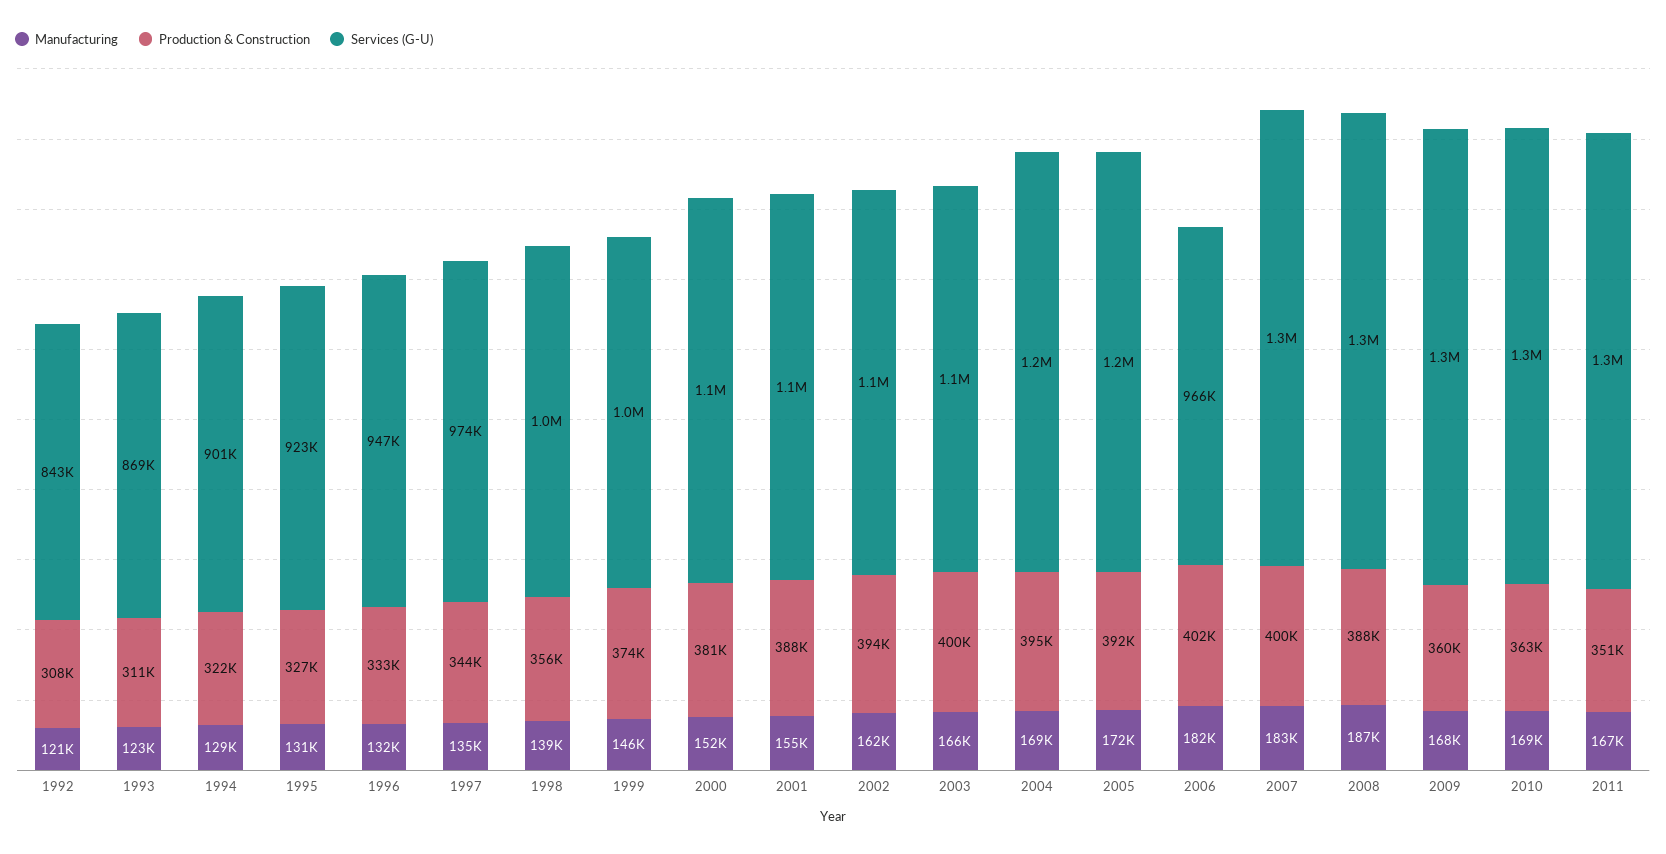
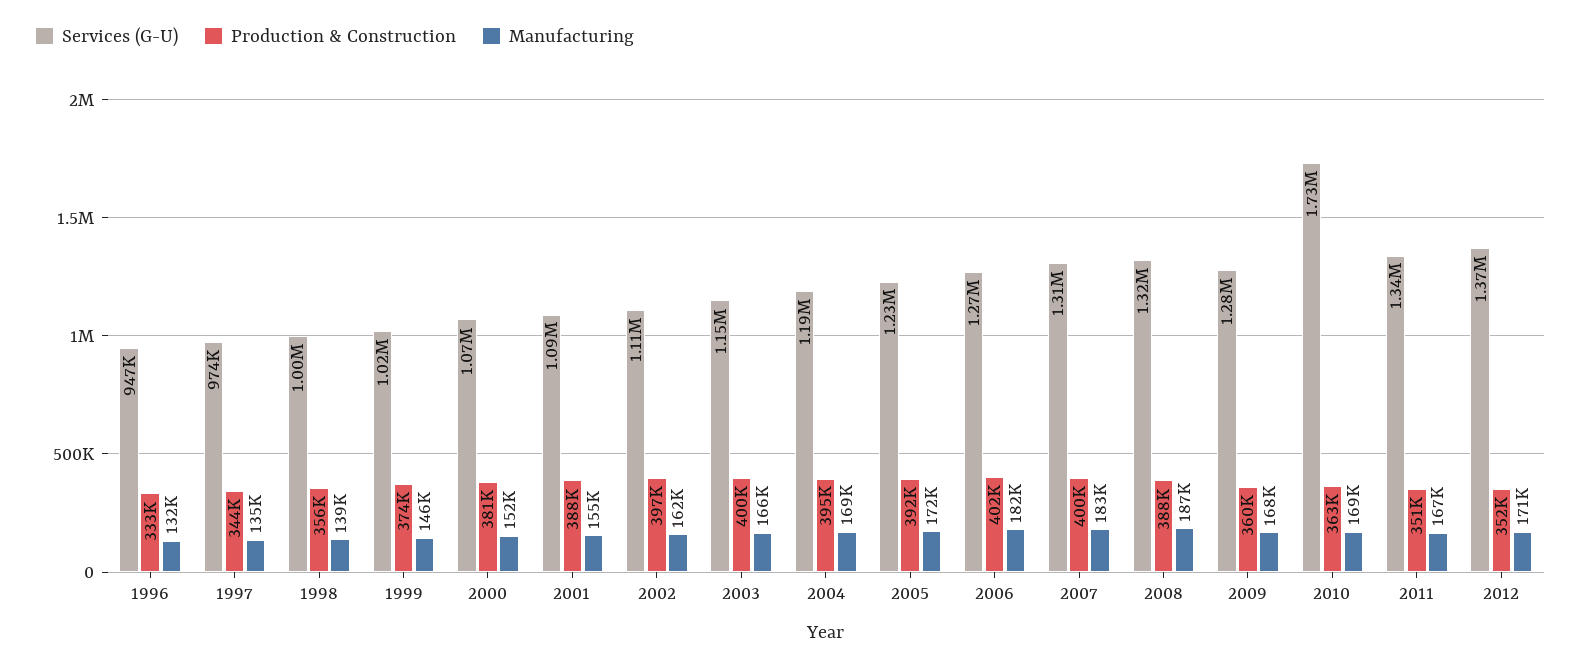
Manufacturing, 1992: 121000 -> none
Production & Construction, 1992: 308000 -> none
Services (G-U), 1992: 843000 -> none
Manufacturing, 1993: 123000 -> none
Production & Construction, 1993: 311000 -> none
Services (G-U), 1993: 869000 -> none
Manufacturing, 1994: 129000 -> none
Production & Construction, 1994: 322000 -> none
Services (G-U), 1994: 901000 -> none
Manufacturing, 1995: 131000 -> none
Production & Construction, 1995: 327000 -> none
Services (G-U), 1995: 923000 -> none
Production & Construction, 2002: 394000 -> 397000
Services (G-U), 2006: 966000 -> 1270000
Services (G-U), 2010: 1300000 -> 1730000
Services (G-U), 2012: none -> 1370000
Production & Construction, 2012: none -> 352000
Manufacturing, 2012: none -> 171000

